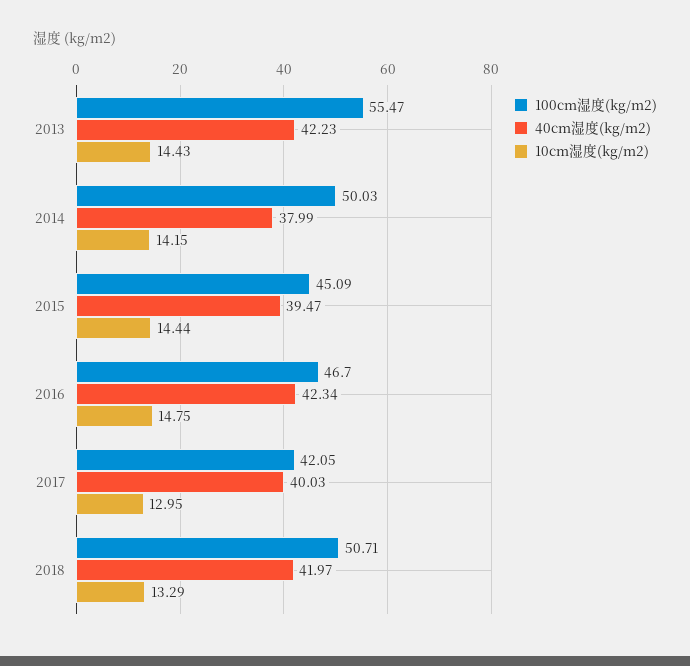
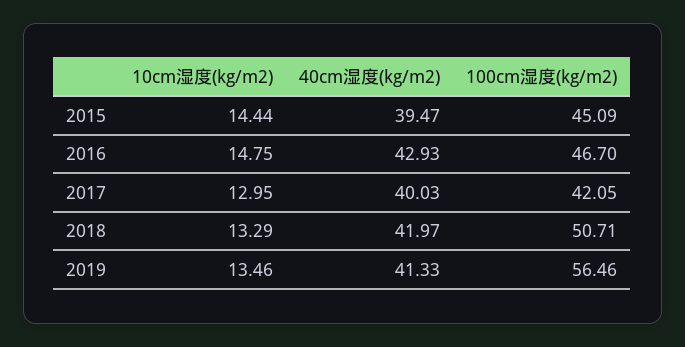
100cm湿度(kg/m2), 2013: 55.47 -> none
40cm湿度(kg/m2), 2013: 42.23 -> none
10cm湿度(kg/m2), 2013: 14.43 -> none
100cm湿度(kg/m2), 2014: 50.03 -> none
40cm湿度(kg/m2), 2014: 37.99 -> none
10cm湿度(kg/m2), 2014: 14.15 -> none
40cm湿度(kg/m2), 2016: 42.34 -> 42.93
10cm湿度(kg/m2), 2019: none -> 13.46
40cm湿度(kg/m2), 2019: none -> 41.33
100cm湿度(kg/m2), 2019: none -> 56.46

